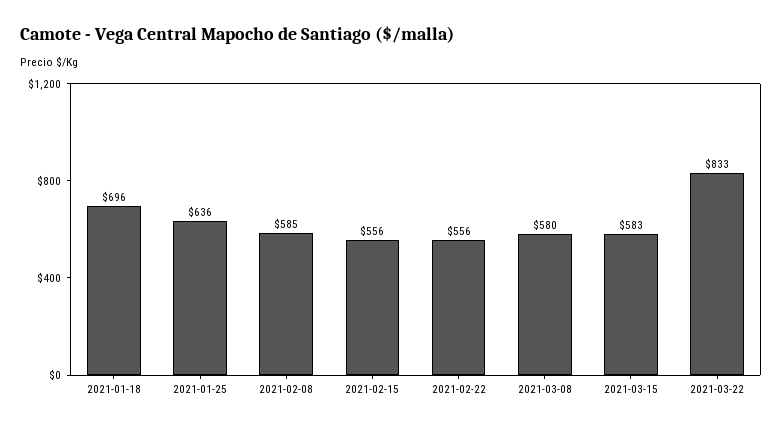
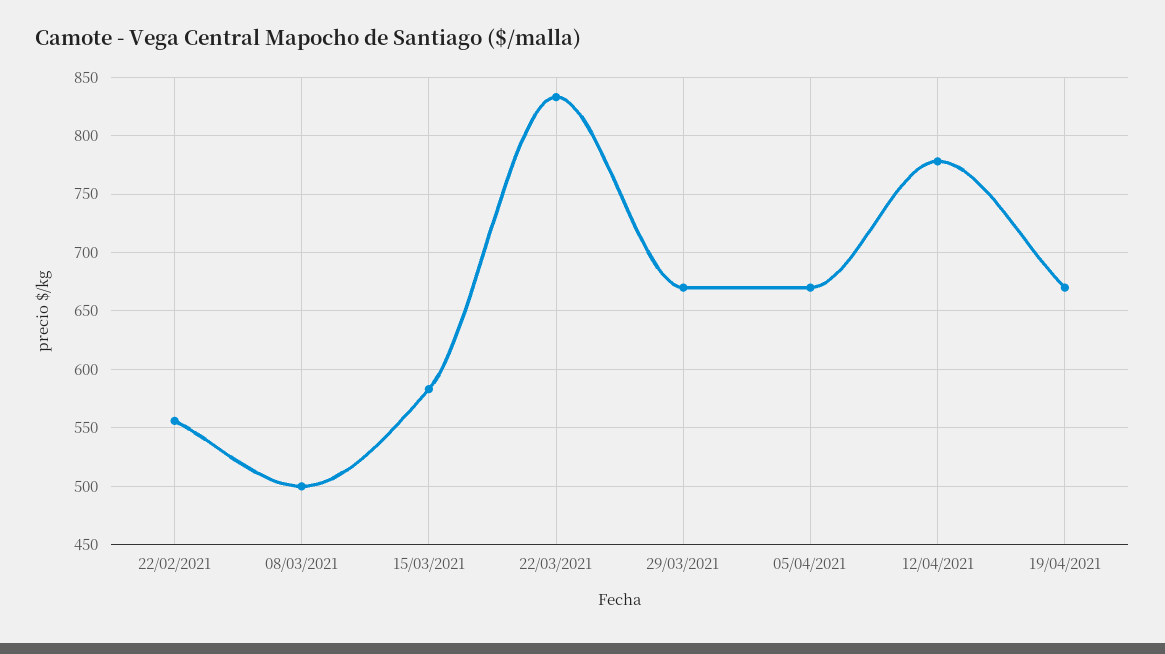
2021-01-18: 696 -> none
2021-01-25: 636 -> none
2021-02-08: 585 -> none
2021-02-15: 556 -> none
2021-03-08: 580 -> 500
29/03/2021: none -> 670
05/04/2021: none -> 670
12/04/2021: none -> 780
19/04/2021: none -> 670

